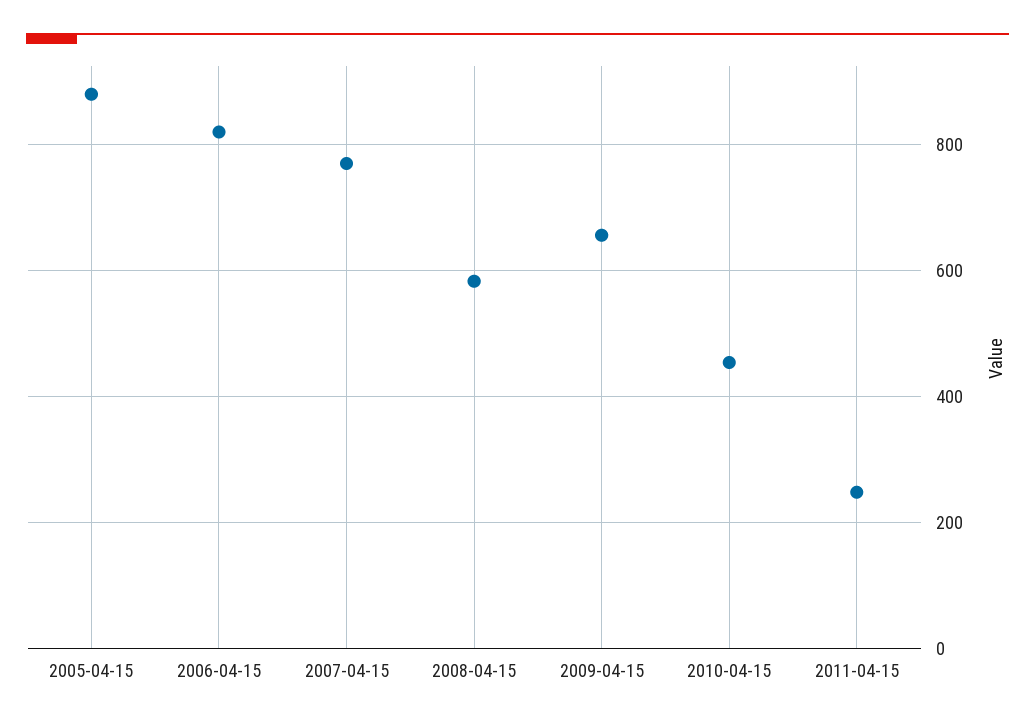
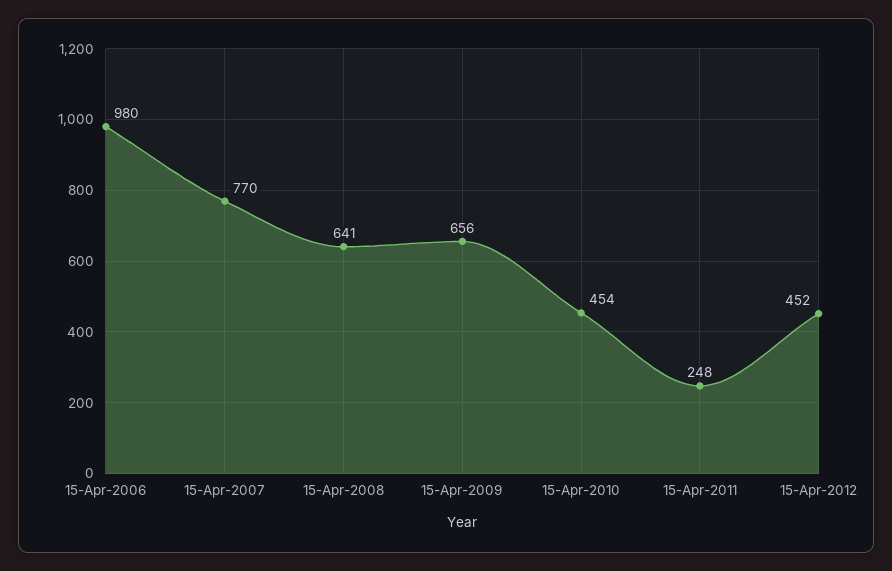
2005-04-15: 880 -> none
2006-04-15: 820 -> 980
2008-04-15: 580 -> 641
15-Apr-2012: none -> 452

